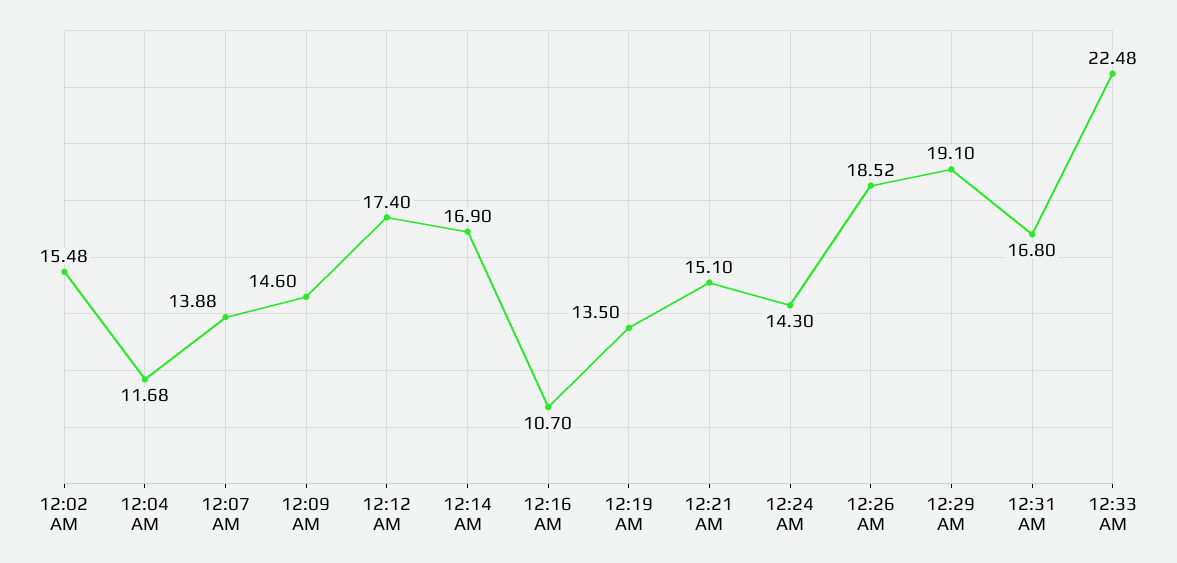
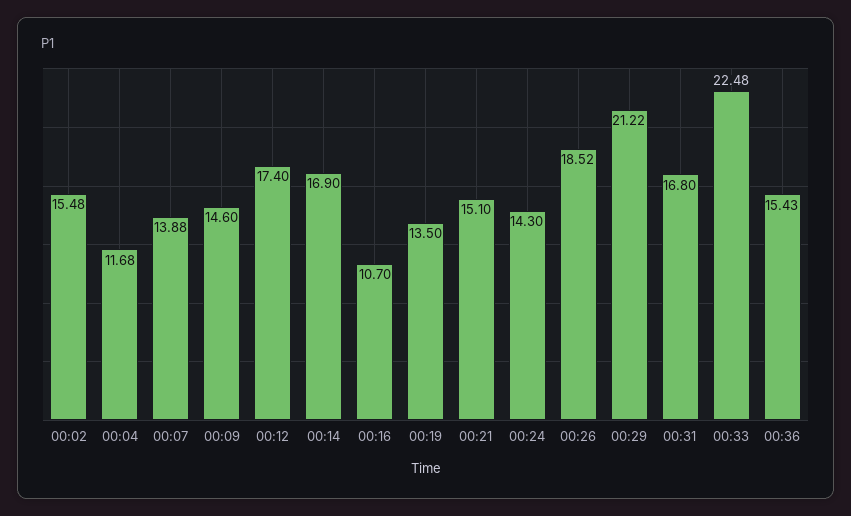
12:29 AM: 19.1 -> 21.22
00:36: none -> 15.43

